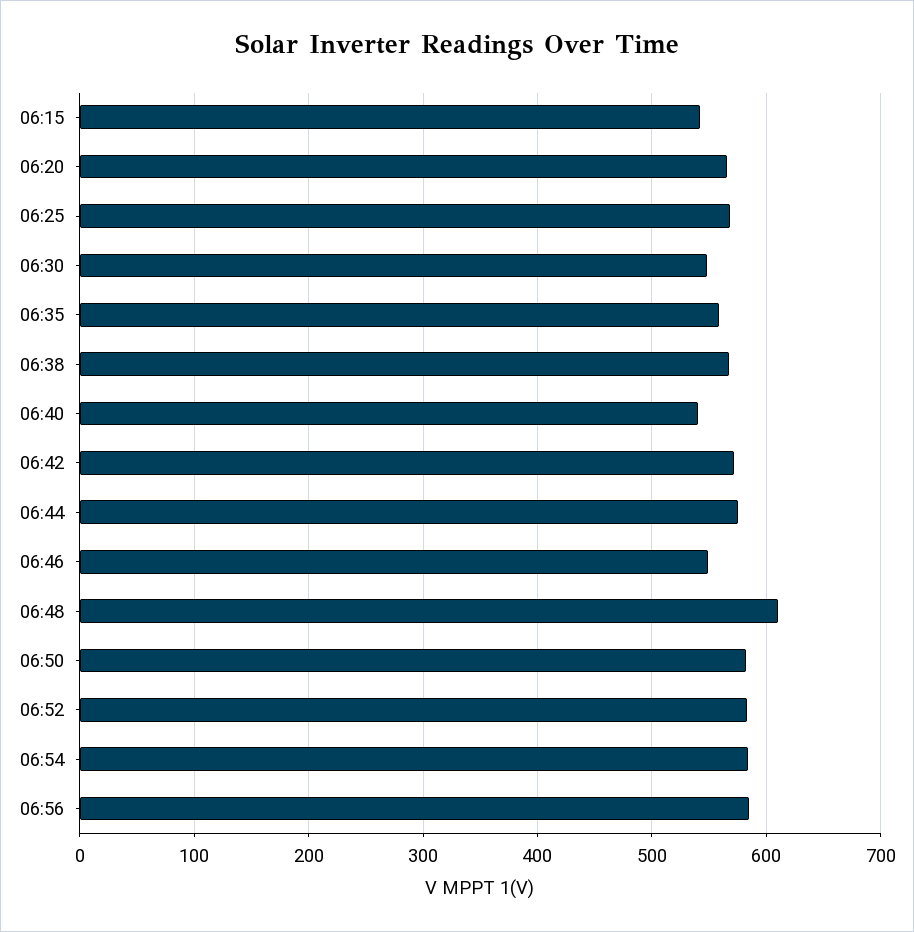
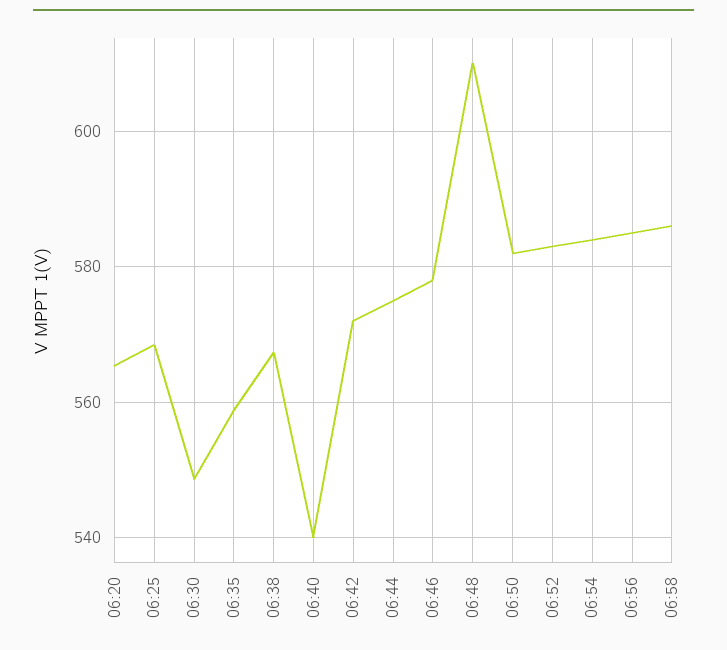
06:15: 540 -> none
06:46: 550 -> 578
06:58: none -> 586

